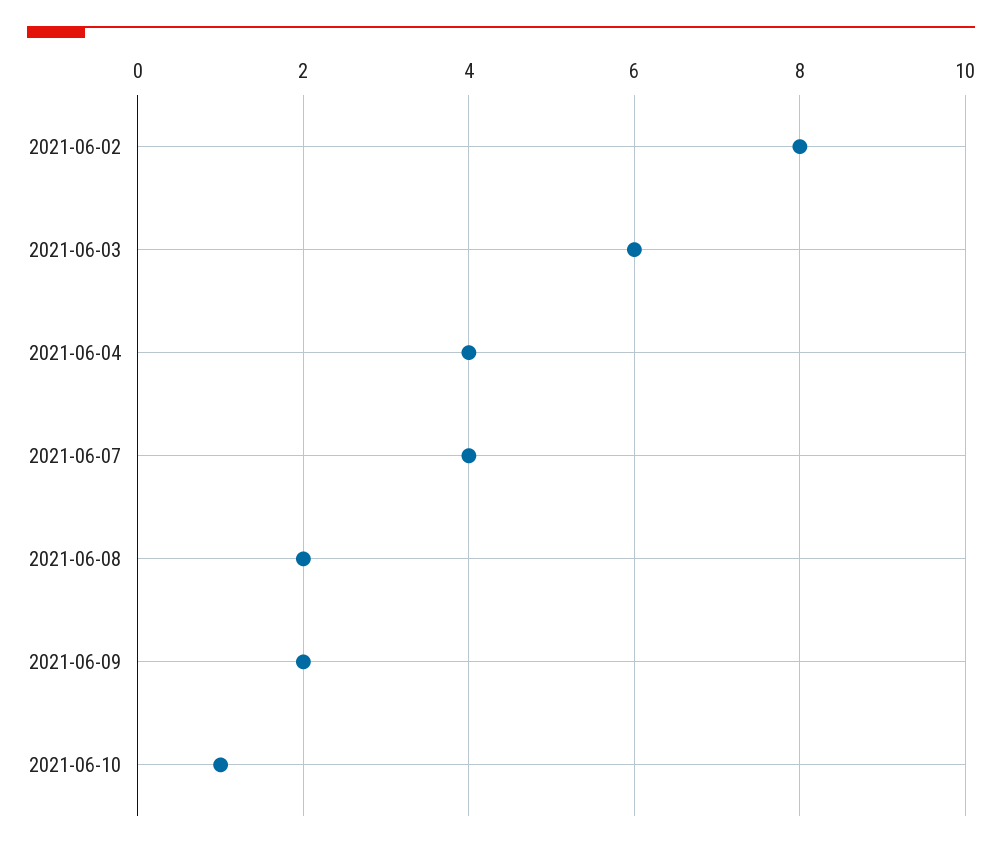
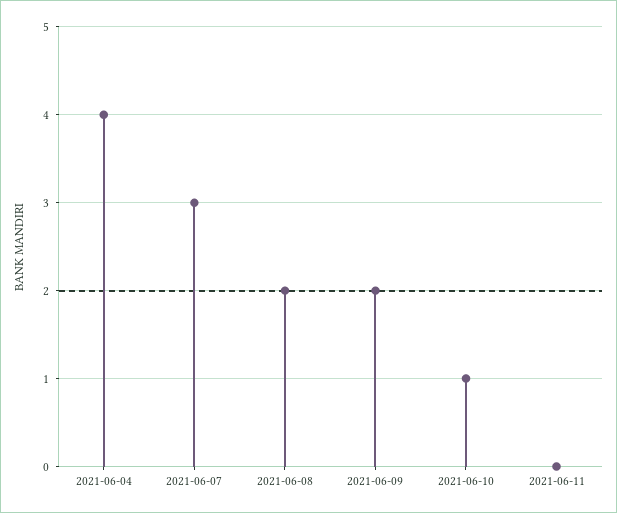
2021-06-02: 8 -> none
2021-06-03: 6 -> none
2021-06-07: 4 -> 3
2021-06-11: none -> 0

